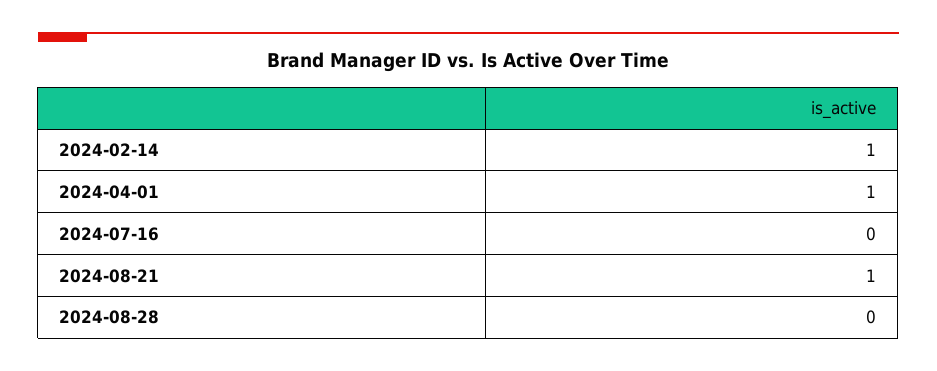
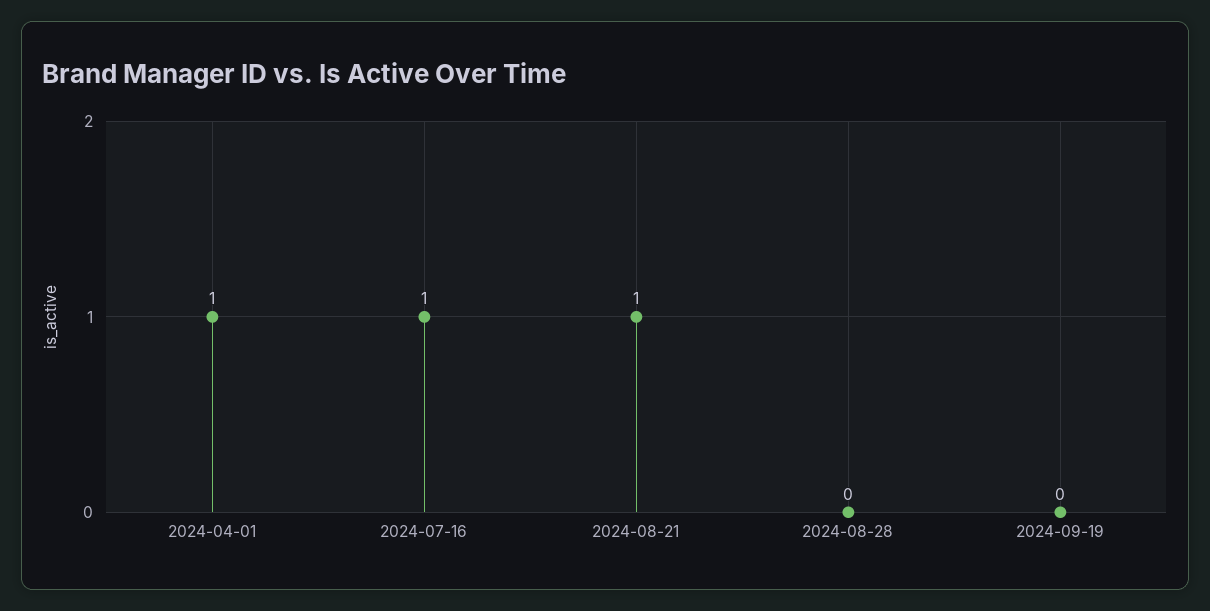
2024-02-14: 1 -> none
2024-07-16: 0 -> 1
2024-09-19: none -> 0

